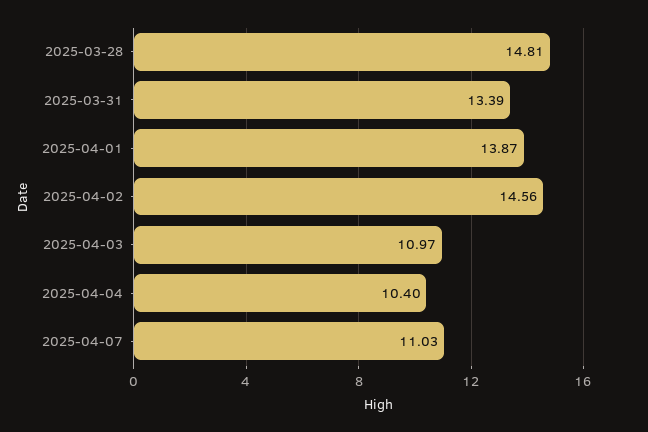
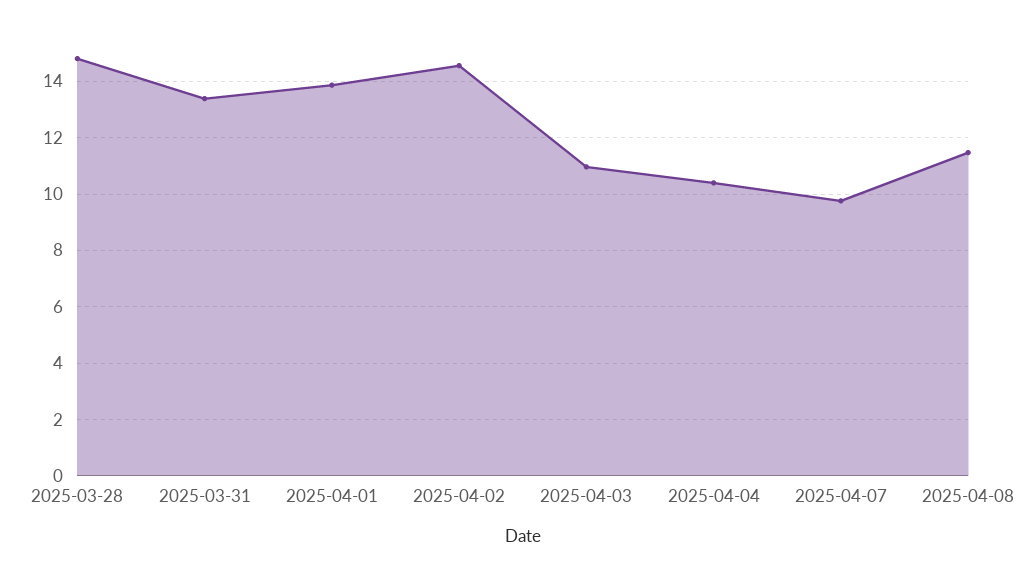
2025-04-07: 11.03 -> 9.75
2025-04-08: none -> 11.5

